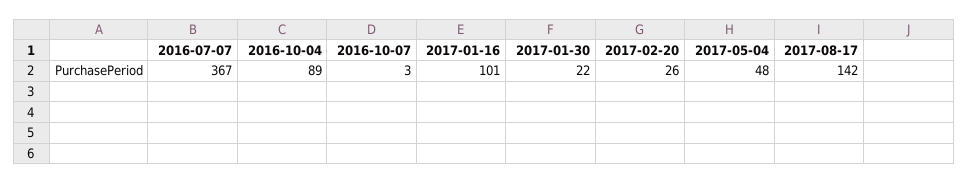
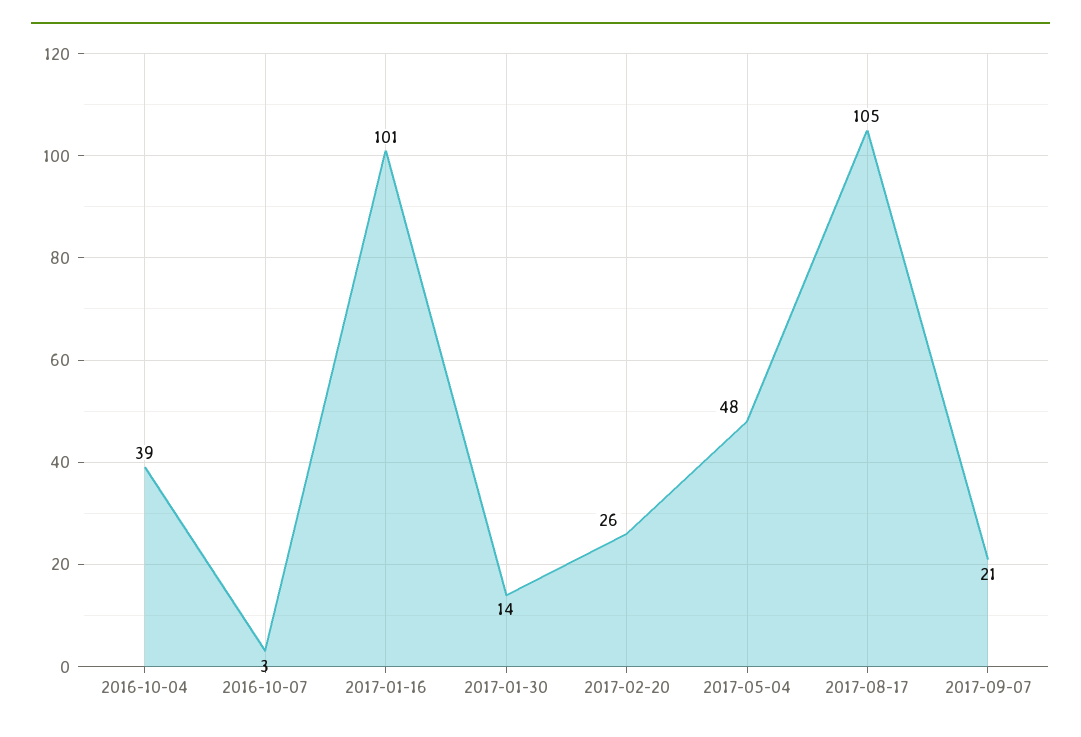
2016-07-07: 367 -> none
2016-10-04: 89 -> 39
2017-01-30: 22 -> 14
2017-08-17: 142 -> 105
2017-09-07: none -> 21

